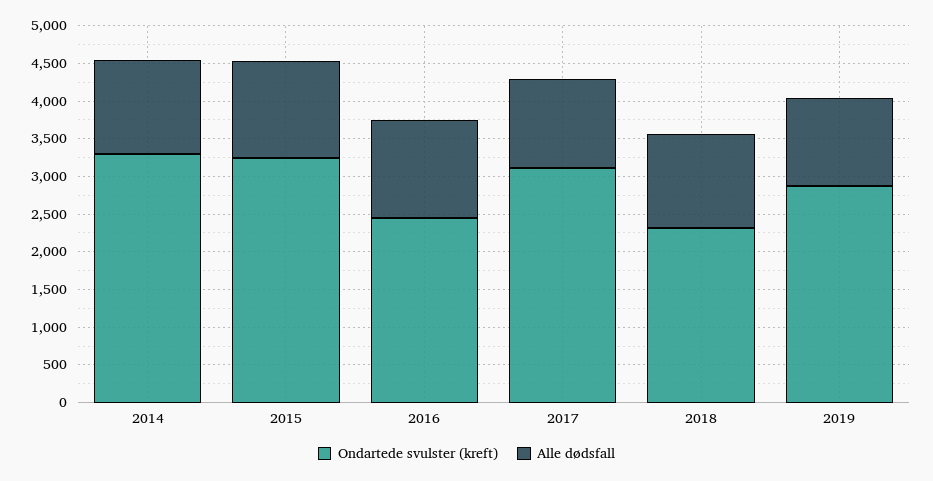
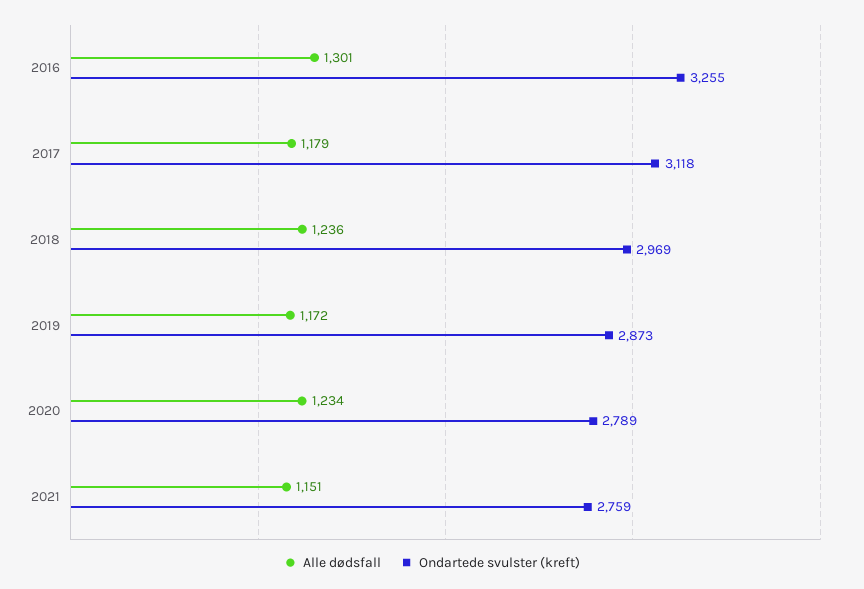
Ondartede svulster (kreft), 2014: 3250 -> none
Alle dødsfall, 2014: 1250 -> none
Ondartede svulster (kreft), 2015: 3250 -> none
Alle dødsfall, 2015: 1250 -> none
Ondartede svulster (kreft), 2016: 2500 -> 3255
Ondartede svulster (kreft), 2018: 2250 -> 2969
Alle dødsfall, 2020: none -> 1234
Ondartede svulster (kreft), 2020: none -> 2789
Alle dødsfall, 2021: none -> 1151
Ondartede svulster (kreft), 2021: none -> 2759

